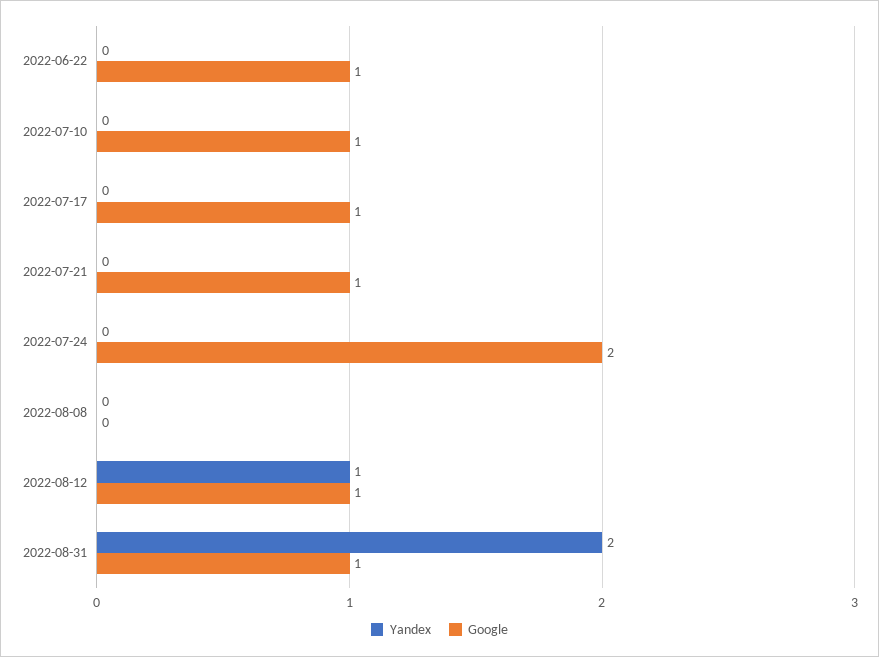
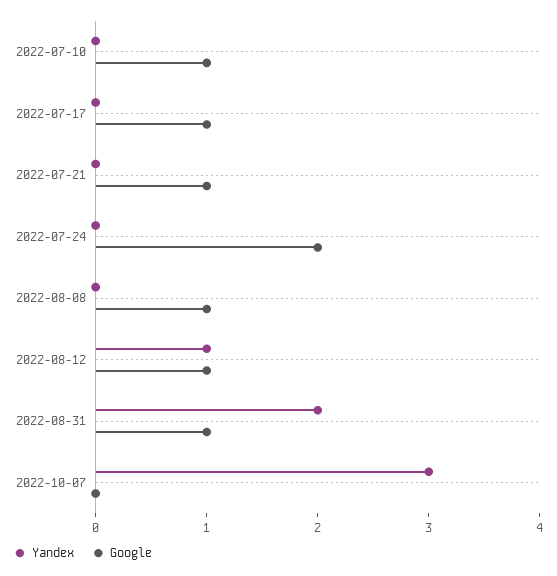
Yandex, 2022-06-22: 0 -> none
Google, 2022-06-22: 1 -> none
Google, 2022-08-08: 0 -> 1
Yandex, 2022-10-07: none -> 3
Google, 2022-10-07: none -> 0

